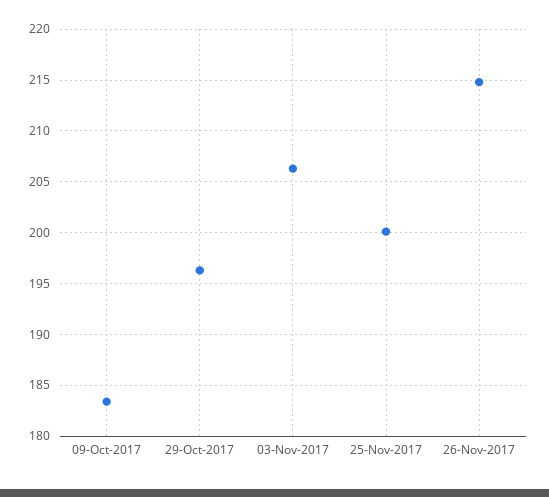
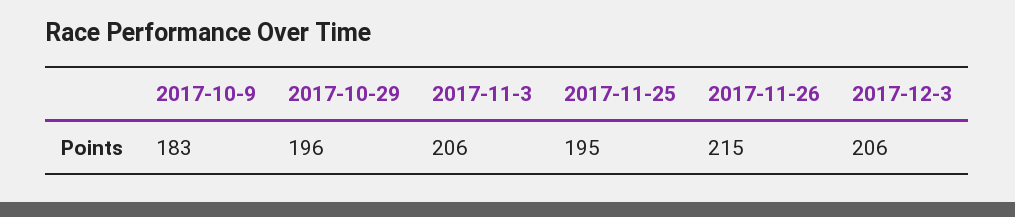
25-Nov-2017: 200 -> 195
2017-12-3: none -> 206

